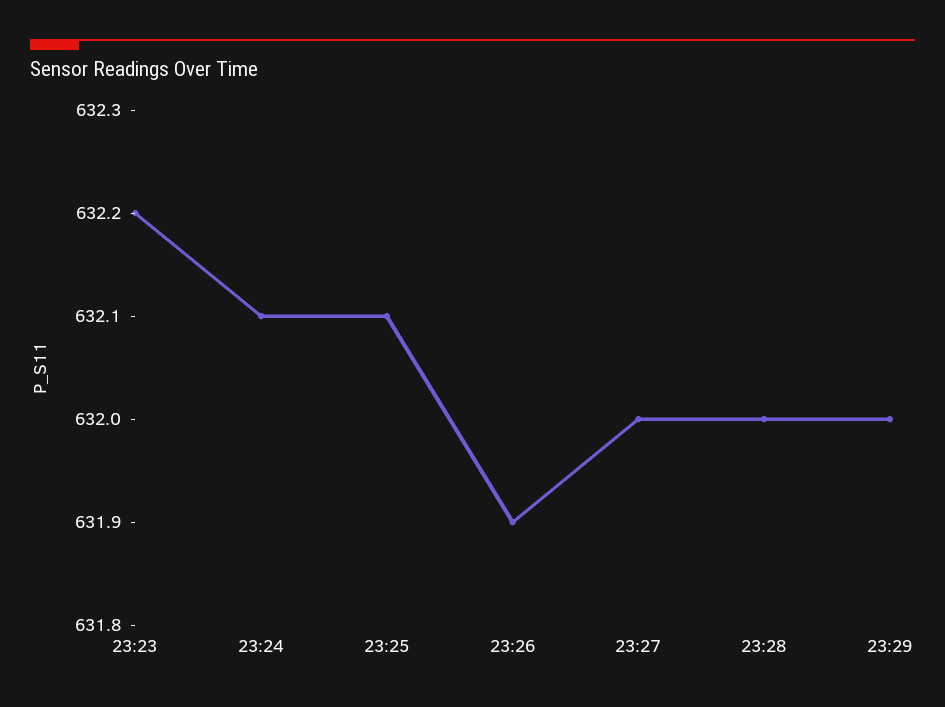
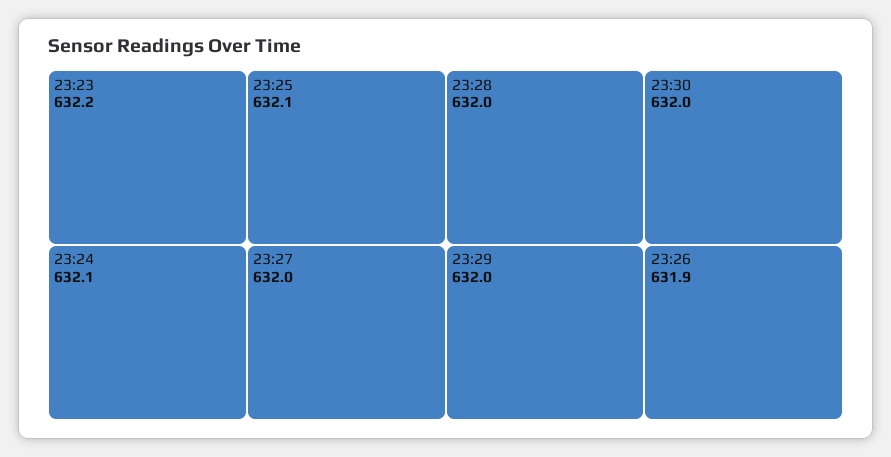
23:30: none -> 632

